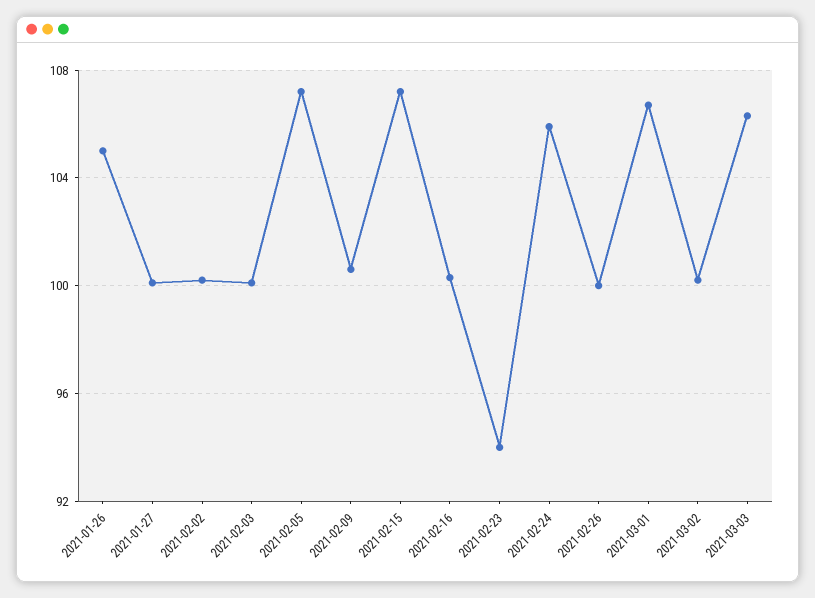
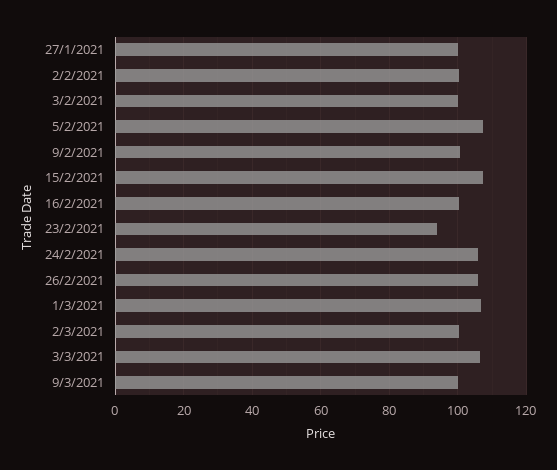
2021-01-26: 105 -> none
2021-02-26: 100 -> 106
9/3/2021: none -> 100

